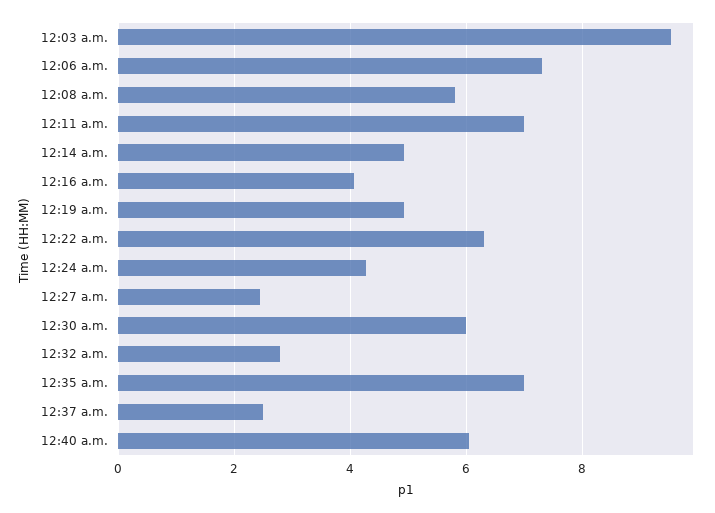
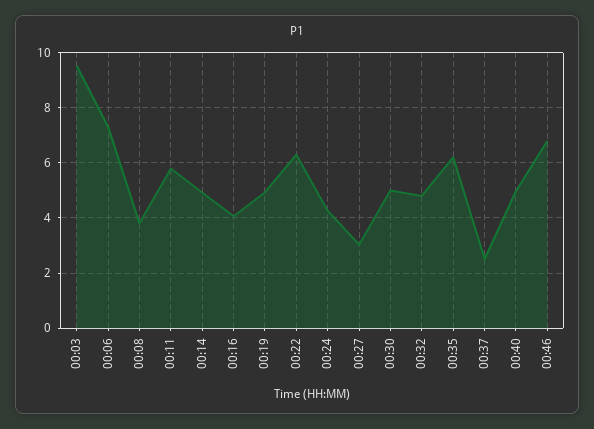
12:08 a.m.: 5.8 -> 3.75
12:11 a.m.: 7 -> 5.75
12:27 a.m.: 2.4 -> 3
12:30 a.m.: 6 -> 5
12:32 a.m.: 2.8 -> 4.75
12:35 a.m.: 7 -> 6.25
12:40 a.m.: 6 -> 5
00:46: none -> 6.75

